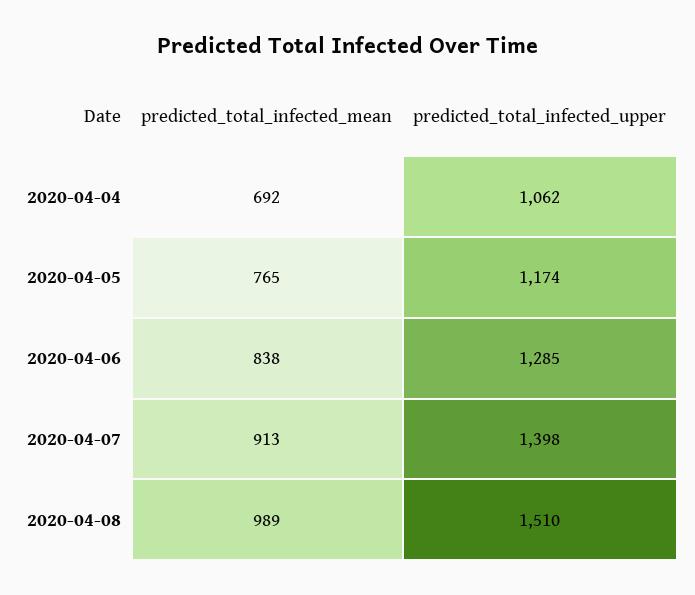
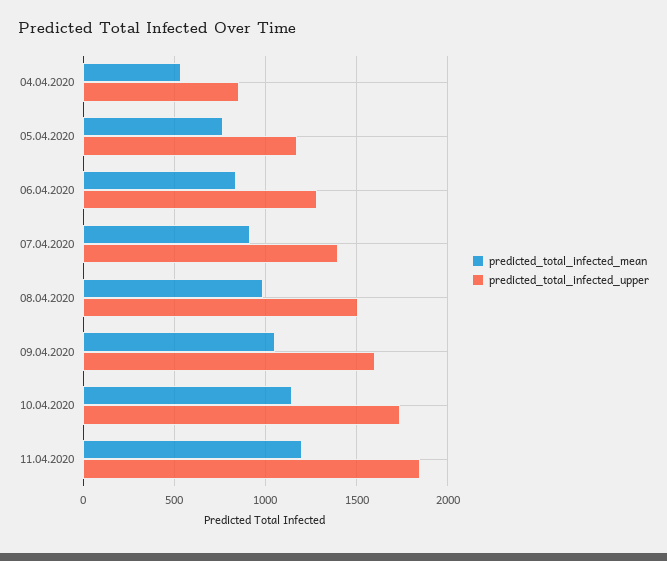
predicted_total_infected_mean, 2020-04-04: 692 -> 550
predicted_total_infected_upper, 2020-04-04: 1062 -> 850
predicted_total_infected_mean, 09.04.2020: none -> 1050
predicted_total_infected_upper, 09.04.2020: none -> 1600
predicted_total_infected_mean, 10.04.2020: none -> 1150
predicted_total_infected_upper, 10.04.2020: none -> 1750
predicted_total_infected_mean, 11.04.2020: none -> 1200
predicted_total_infected_upper, 11.04.2020: none -> 1850

